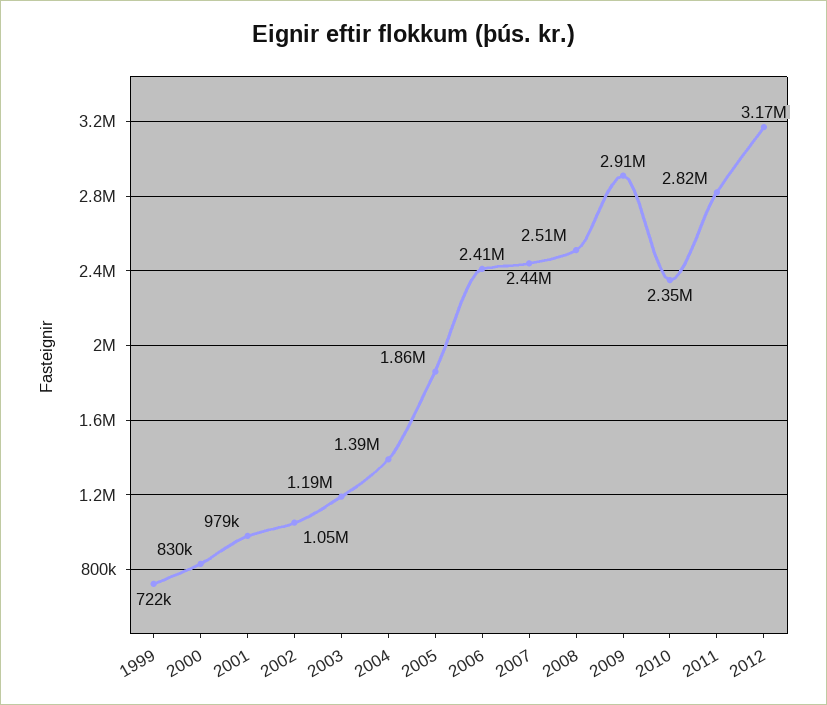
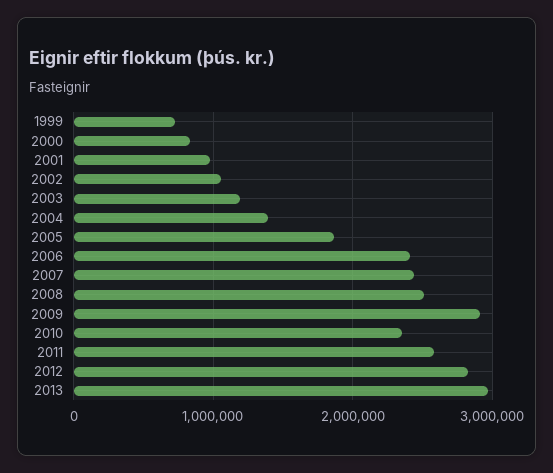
2011: 2820000 -> 2600000
2012: 3170000 -> 2800000
2013: none -> 3000000

